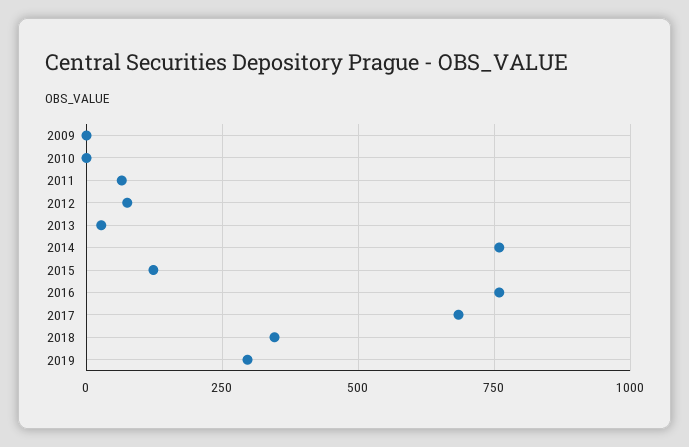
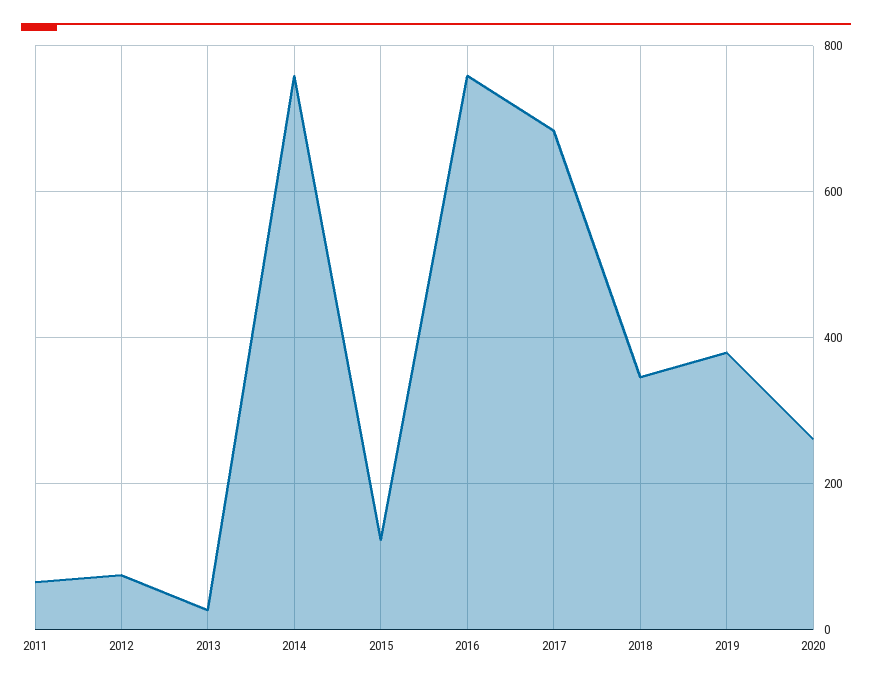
2009: 0 -> none
2010: 0 -> none
2019: 300 -> 380
2020: none -> 260

